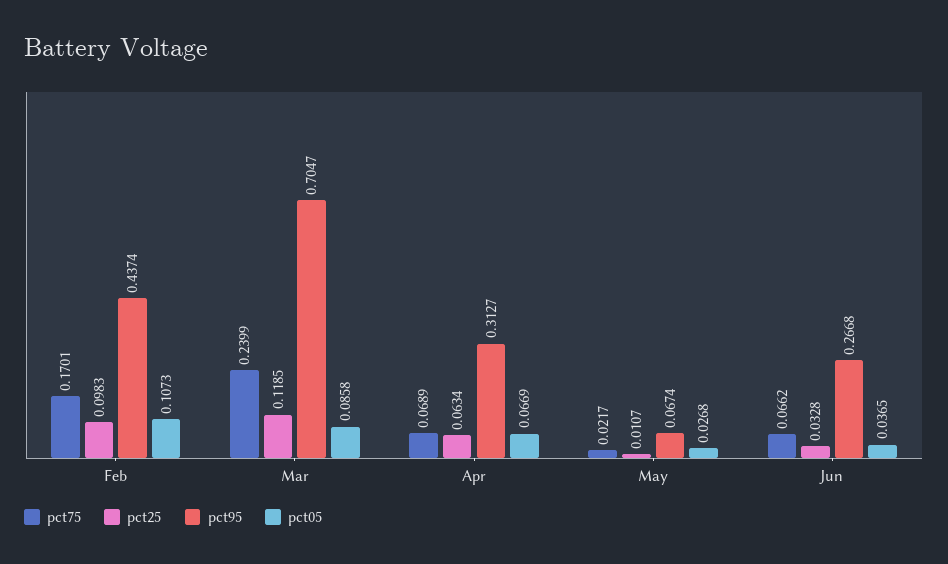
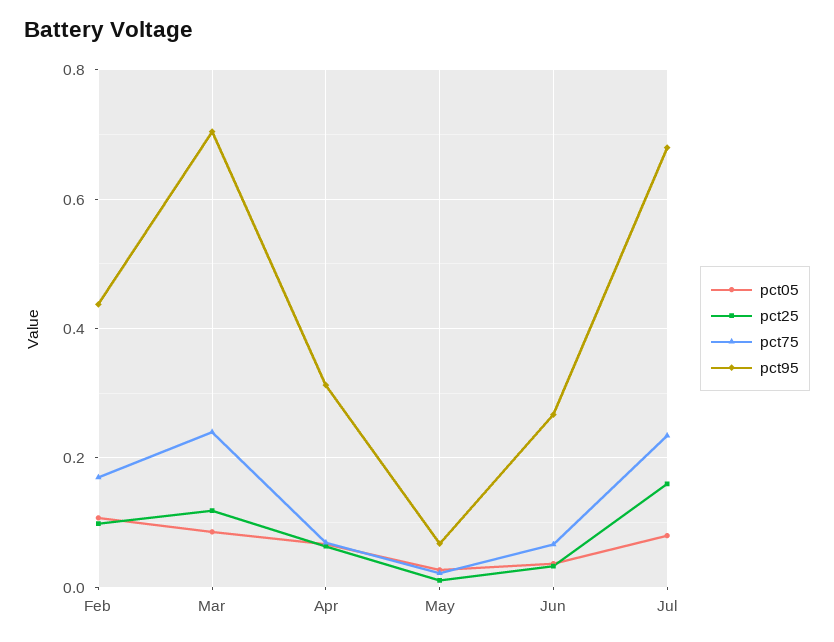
pct05, Jul: none -> 0.08
pct25, Jul: none -> 0.16
pct75, Jul: none -> 0.24
pct95, Jul: none -> 0.68

